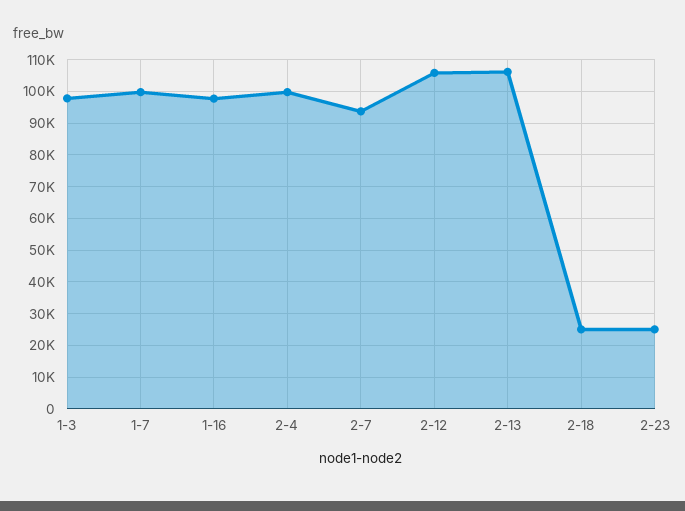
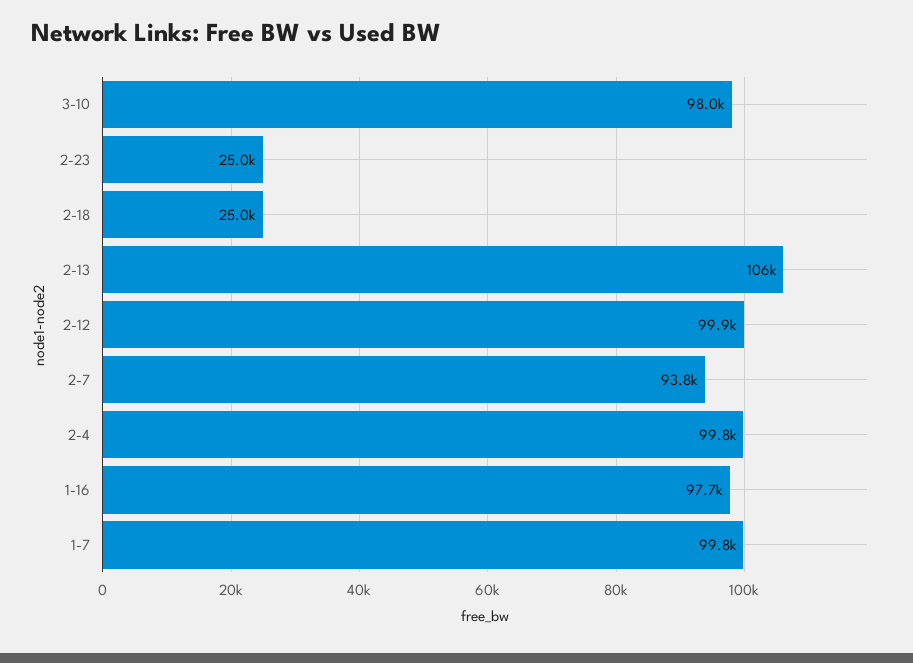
1-3: 98000 -> none
2-12: 106000 -> 99900
3-10: none -> 98000

